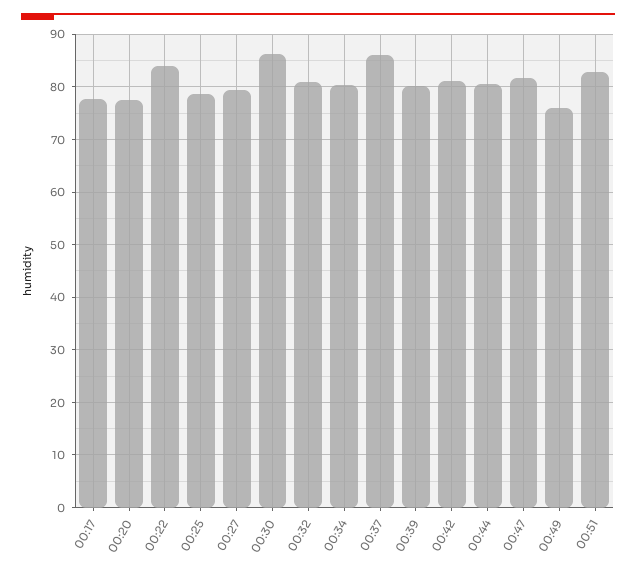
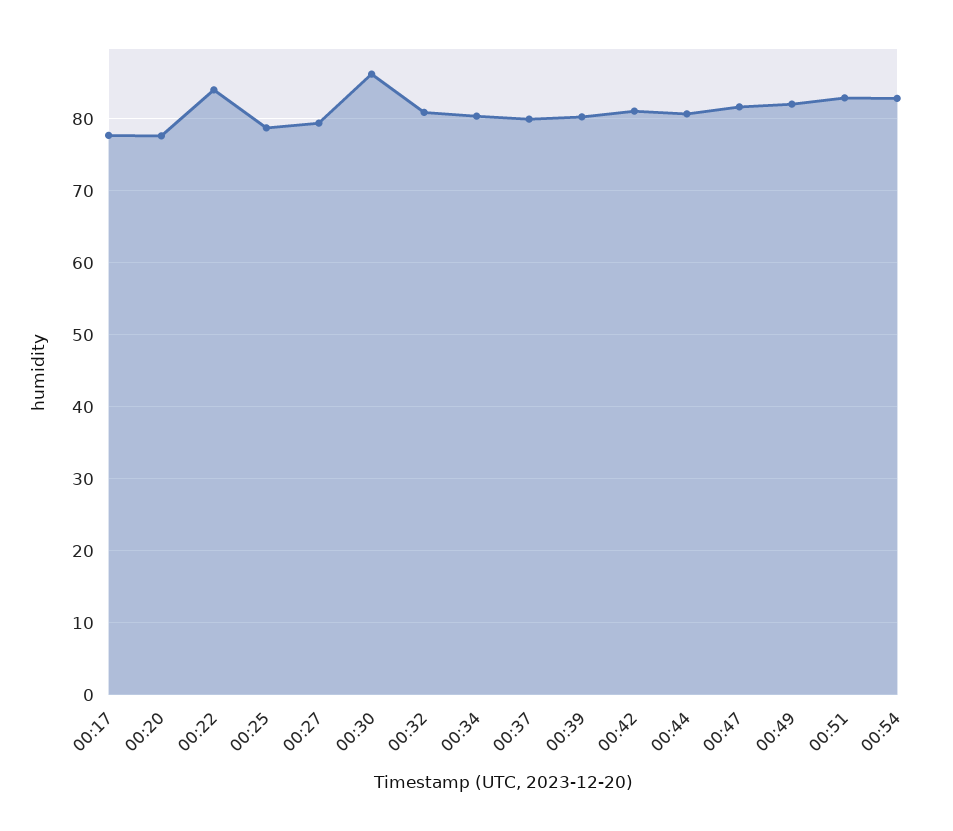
00:37: 86 -> 80
00:49: 76 -> 82
00:54: none -> 83

